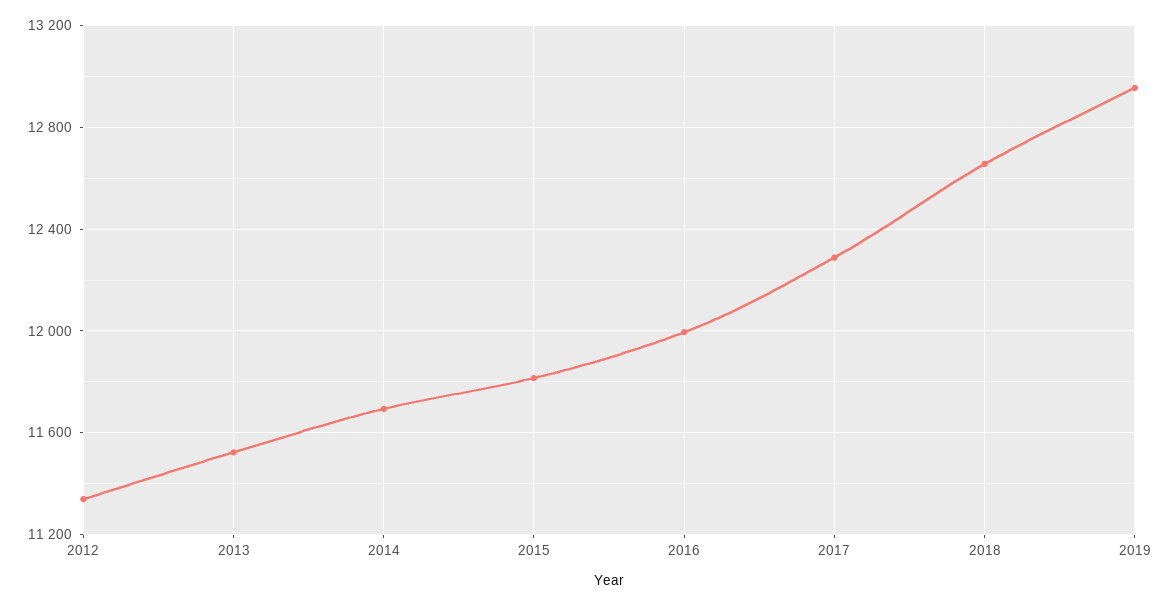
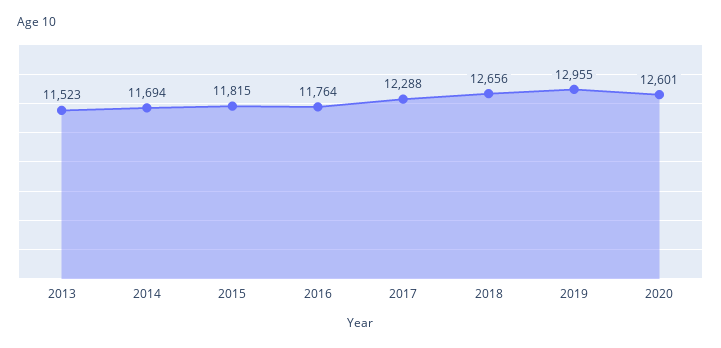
2012: 11350 -> none
2016: 12000 -> 11764
2020: none -> 12601

